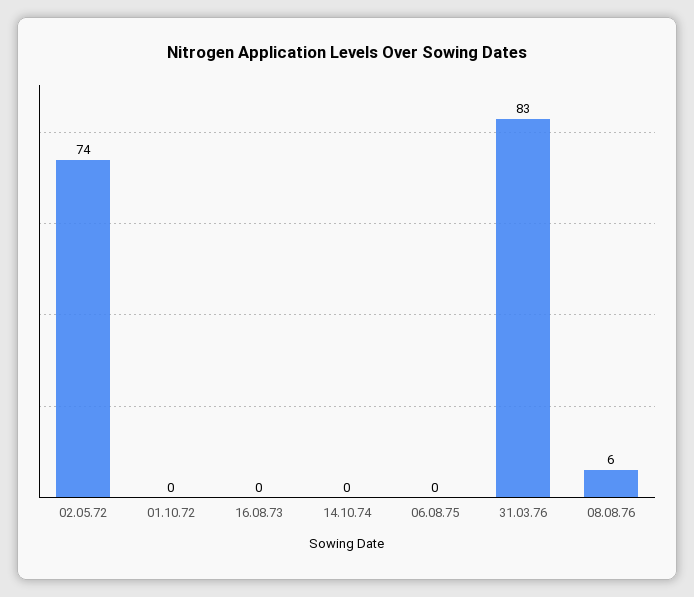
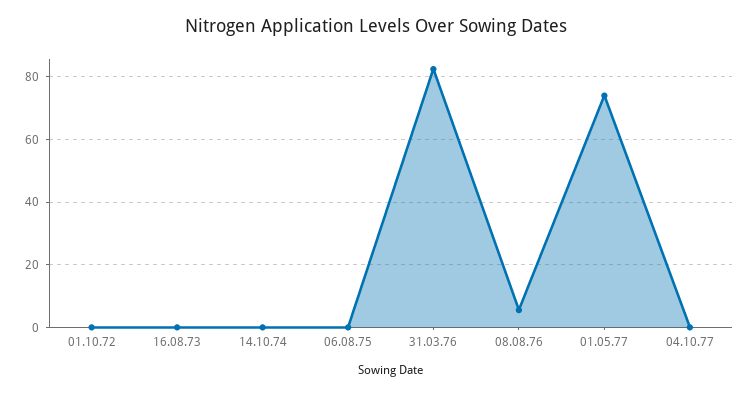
02.05.72: 74 -> none
01.05.77: none -> 74
04.10.77: none -> 0

